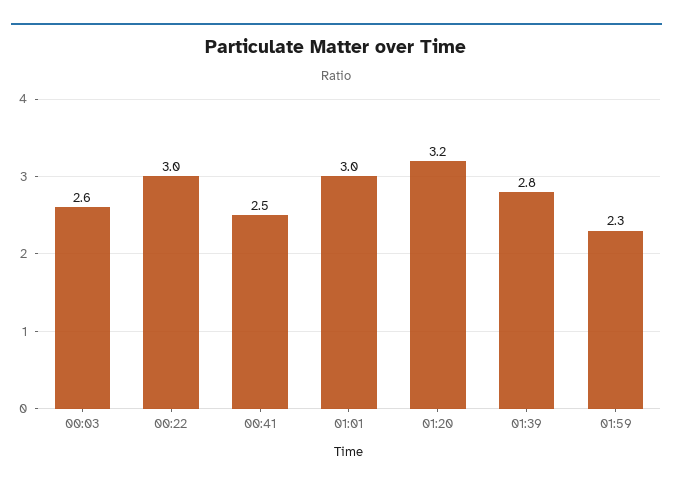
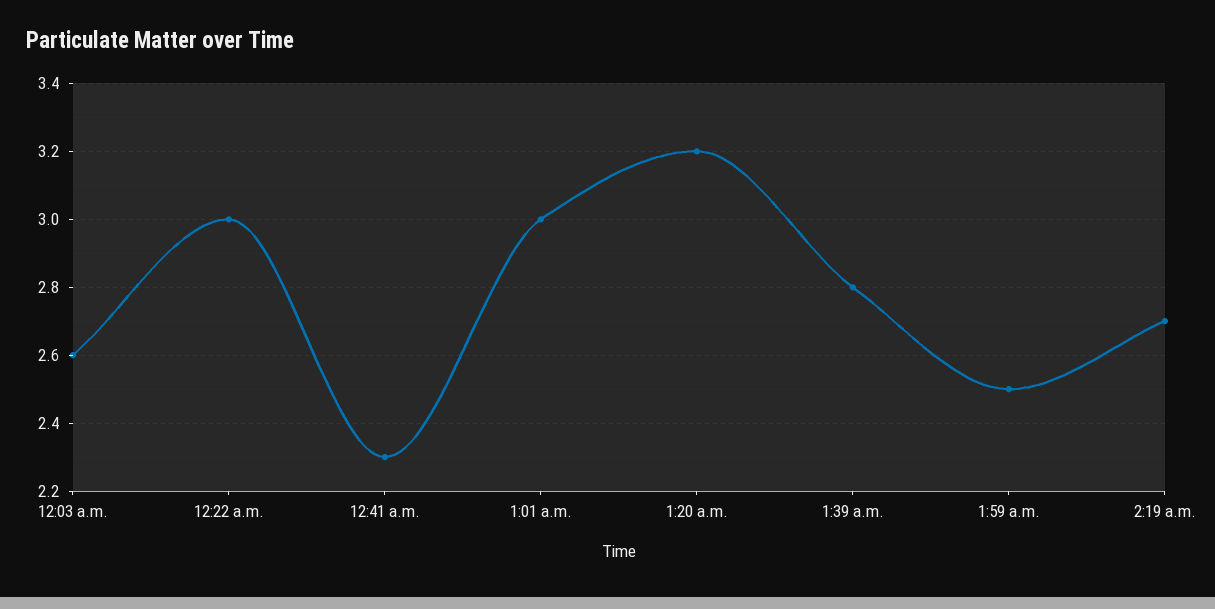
00:41: 2.5 -> 2.3
01:59: 2.3 -> 2.5
2:19 a.m.: none -> 2.7

